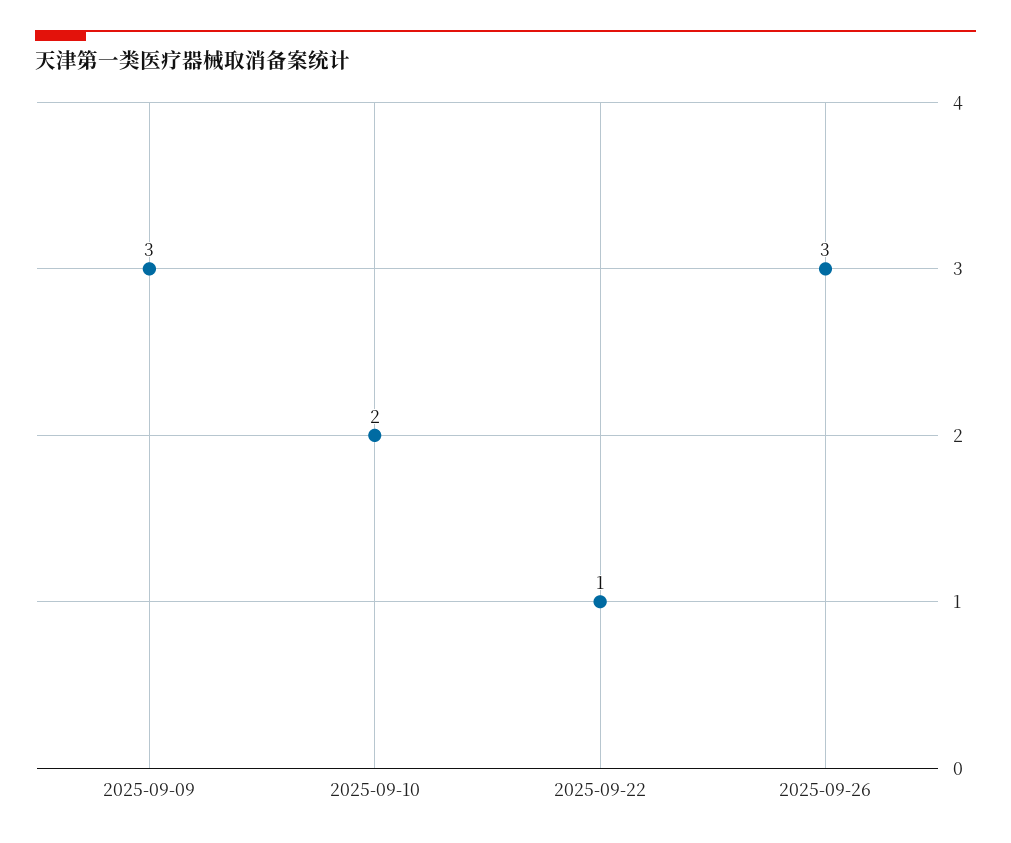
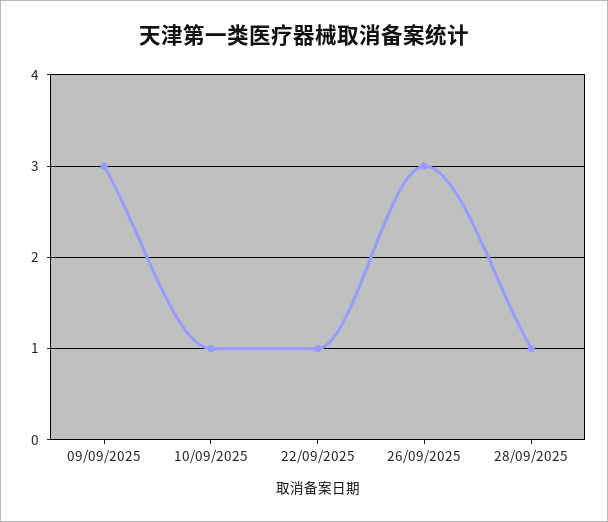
2025-09-10: 2 -> 1
28/09/2025: none -> 1

